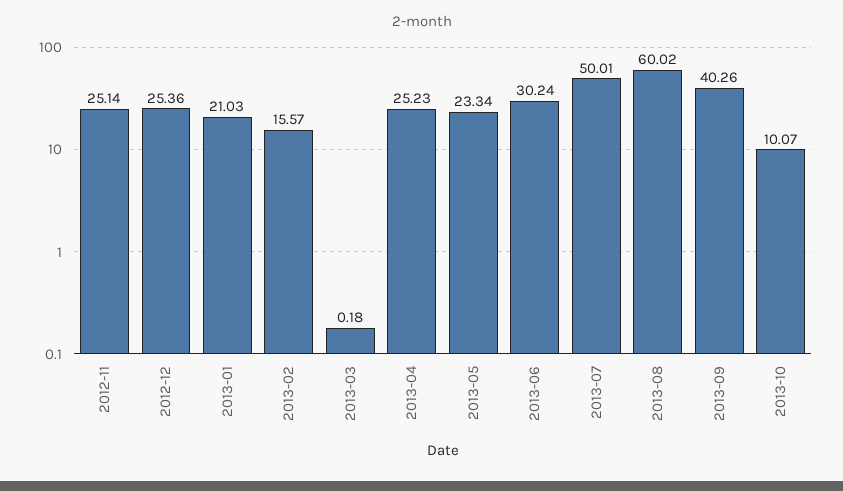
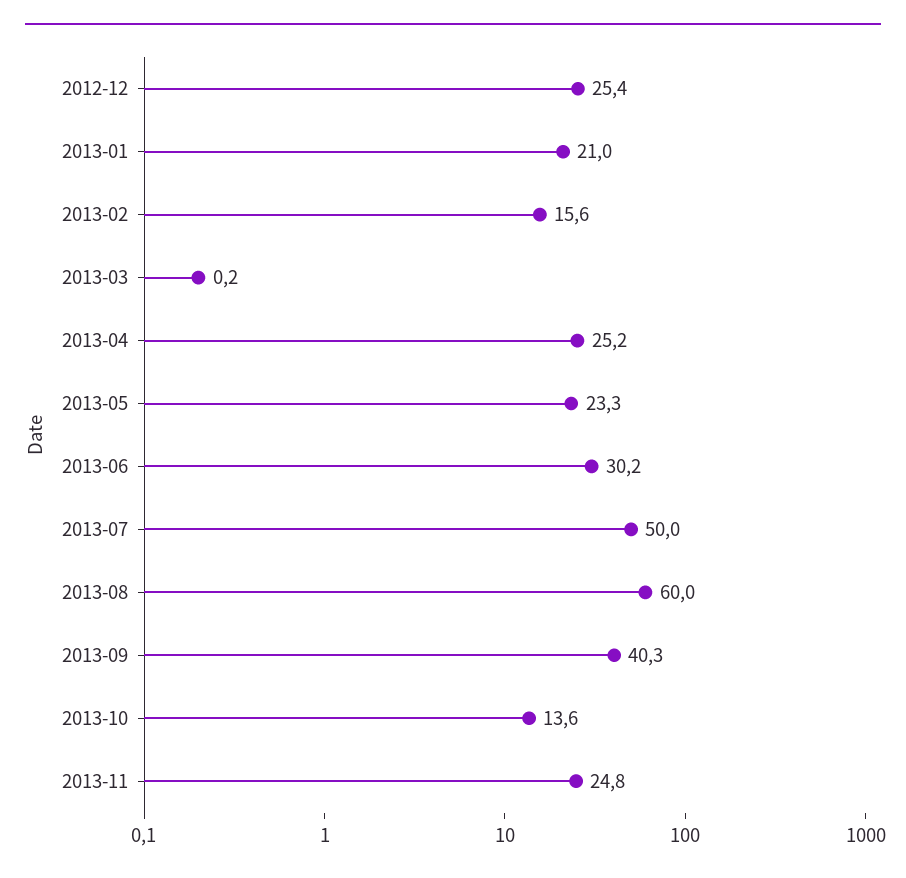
2012-11: 25.14 -> none
2013-10: 10.07 -> 13.6
2013-11: none -> 24.8

